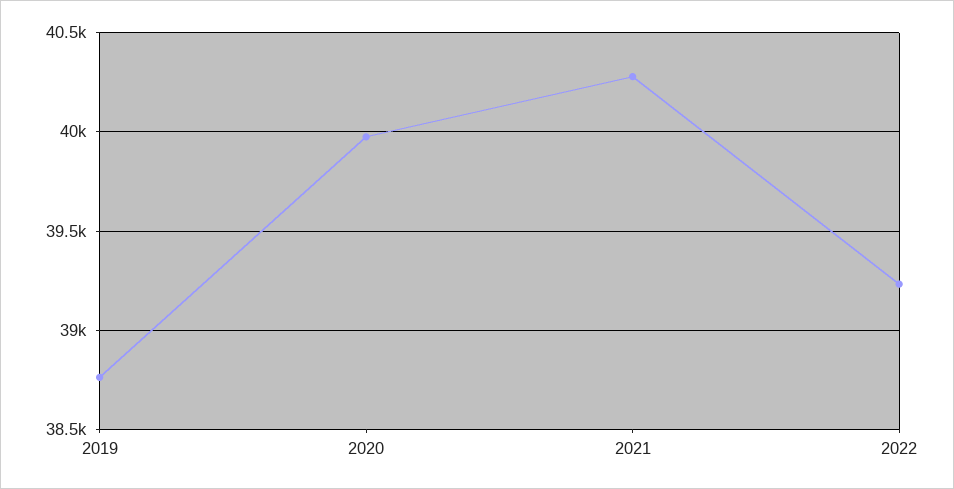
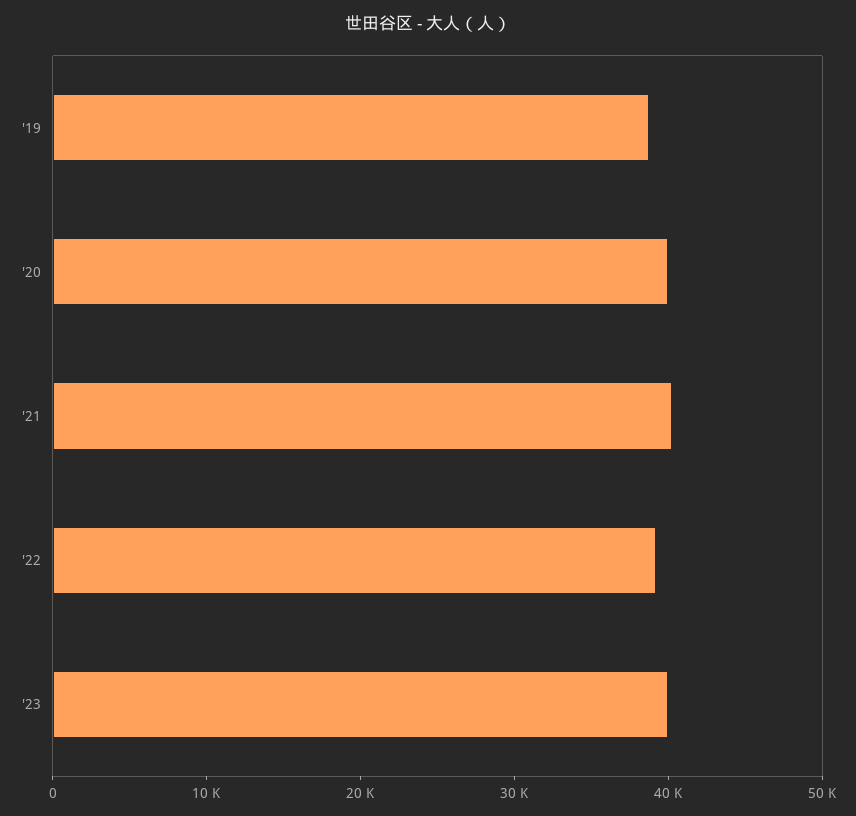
'23: none -> 40000

